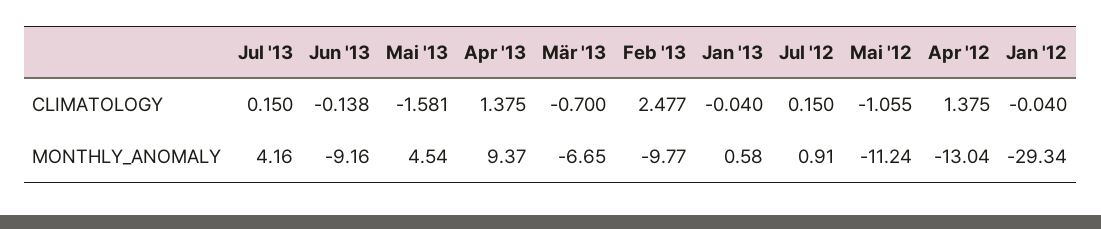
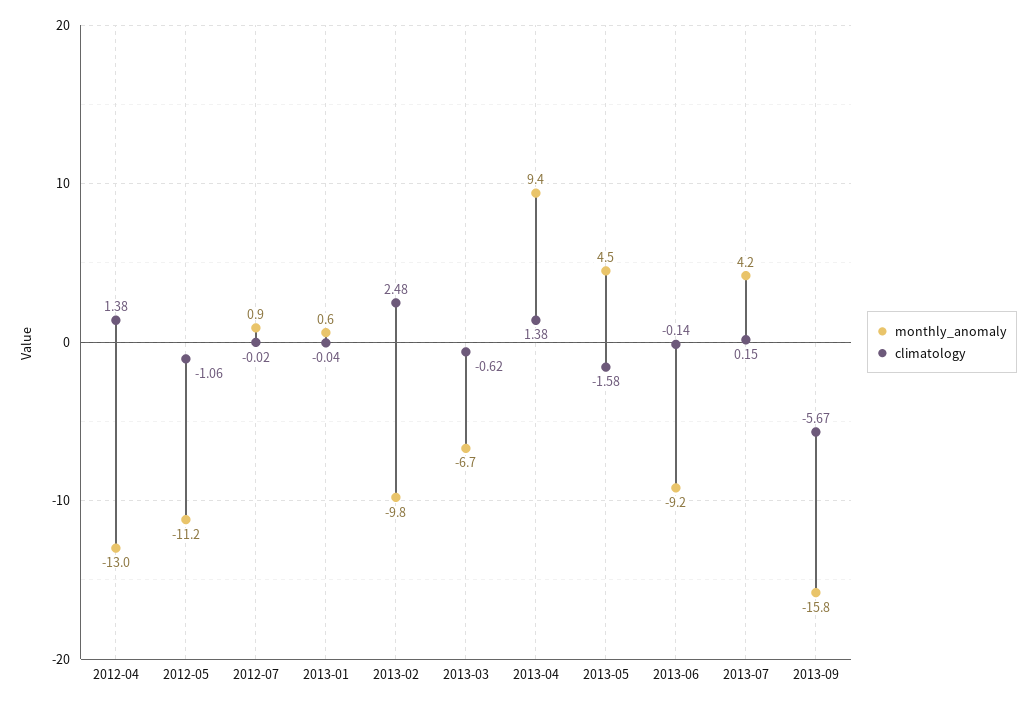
CLIMATOLOGY, Mär '13: -0.7 -> -0.62
CLIMATOLOGY, Jul '12: 0.15 -> -0.02
CLIMATOLOGY, Jan '12: -0.04 -> none
MONTHLY_ANOMALY, Jan '12: -29.34 -> none
MONTHLY_ANOMALY, 2013-09: none -> -15.8
CLIMATOLOGY, 2013-09: none -> -5.67

